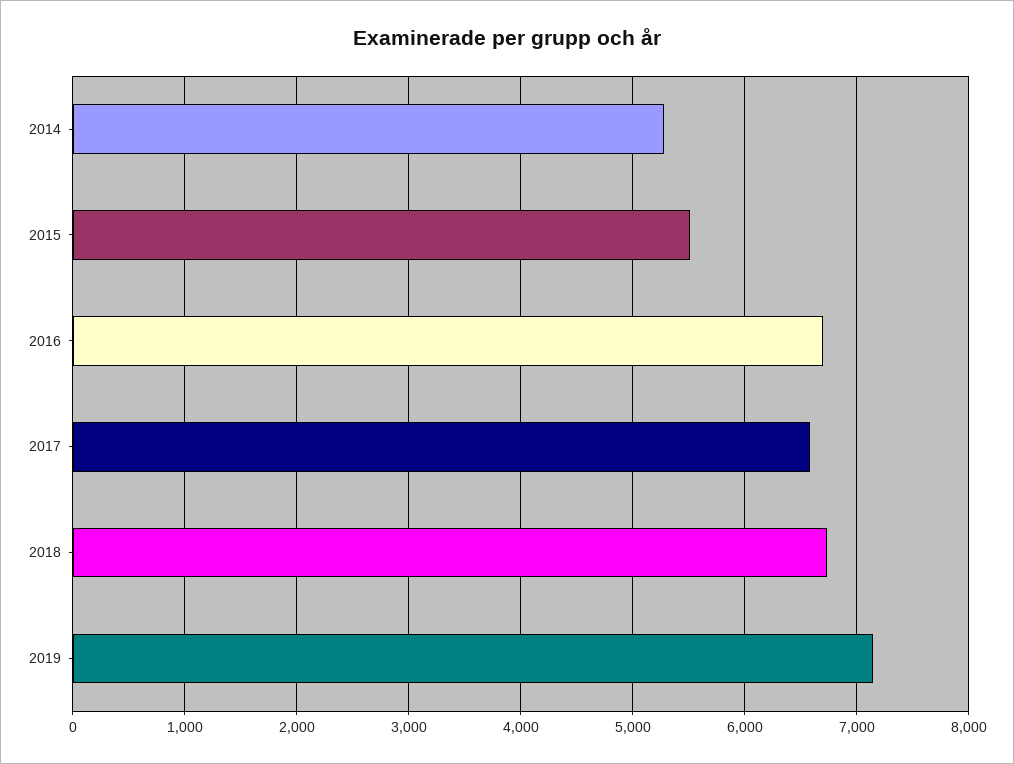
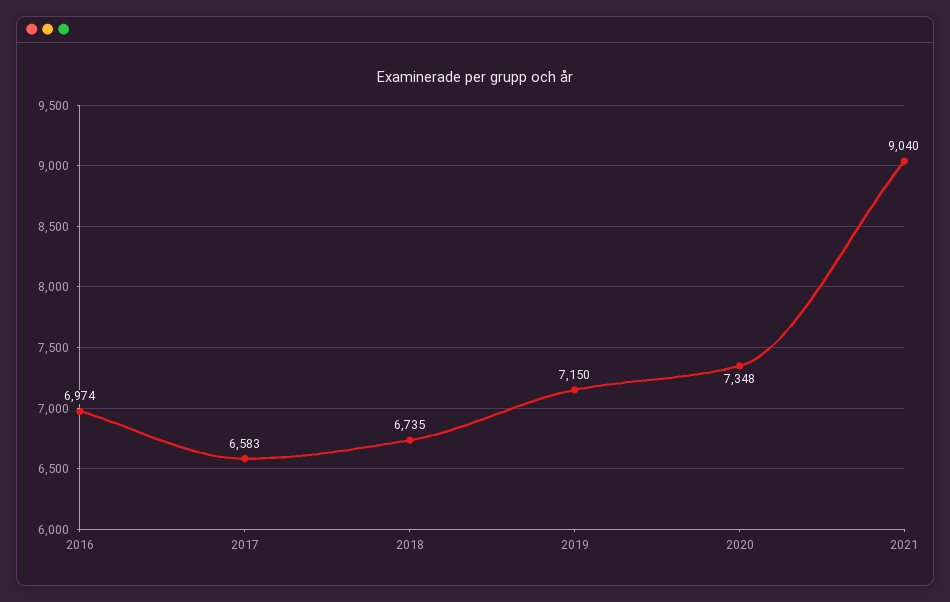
2014: 5300 -> none
2015: 5500 -> none
2016: 6700 -> 6974
2020: none -> 7348
2021: none -> 9040

